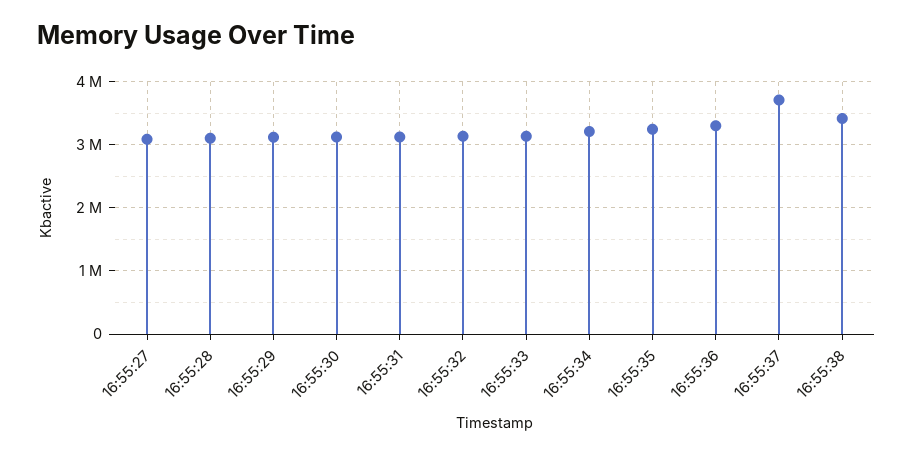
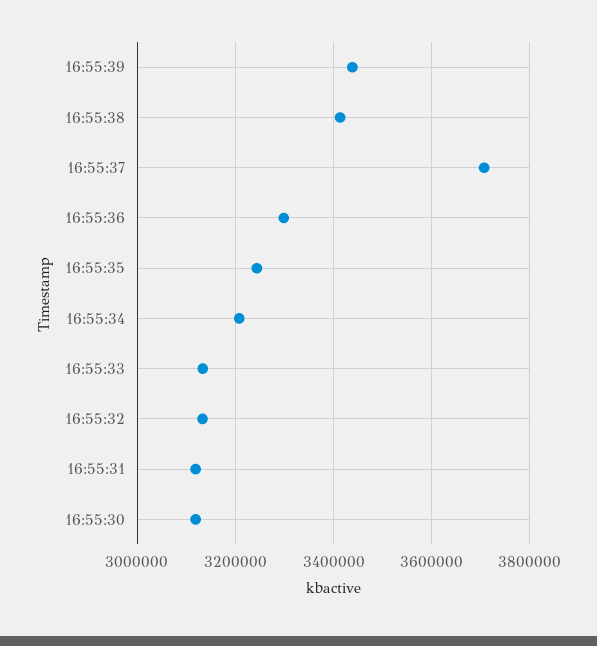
16:55:27: 3100000 -> none
16:55:28: 3100000 -> none
16:55:29: 3100000 -> none
16:55:39: none -> 3440000

